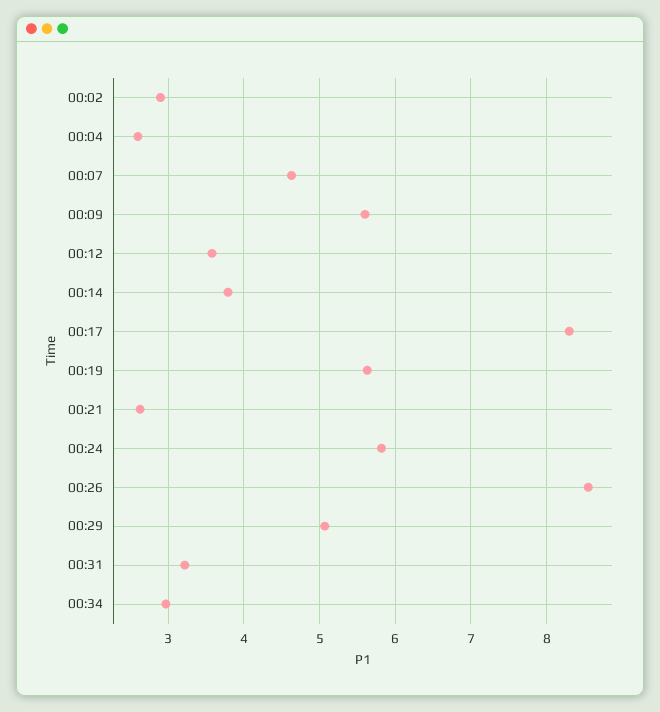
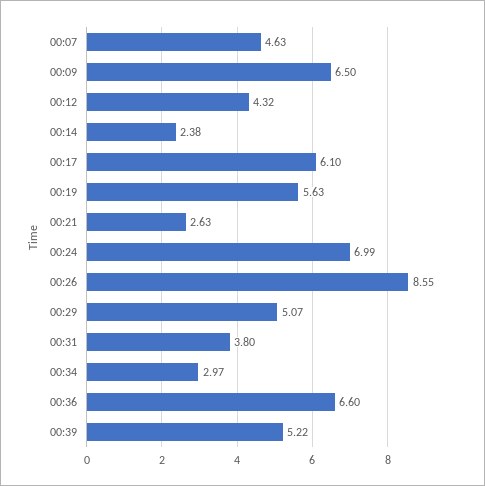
00:02: 2.9 -> none
00:04: 2.6 -> none
00:09: 5.6 -> 6.5
00:12: 3.6 -> 4.32
00:14: 3.8 -> 2.38
00:17: 8.3 -> 6.1
00:24: 5.8 -> 6.99
00:31: 3.2 -> 3.8
00:36: none -> 6.6
00:39: none -> 5.22

